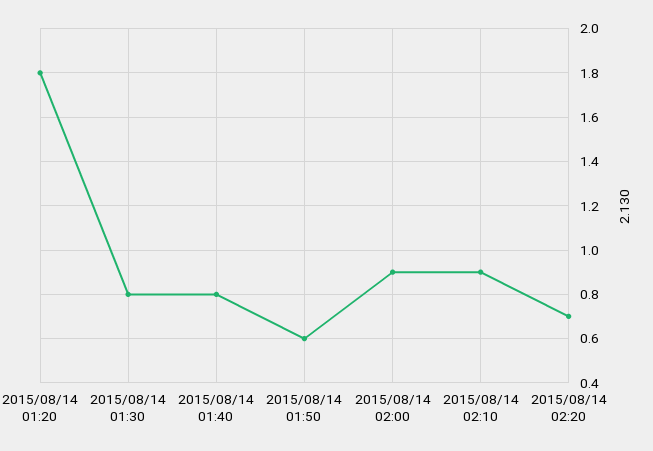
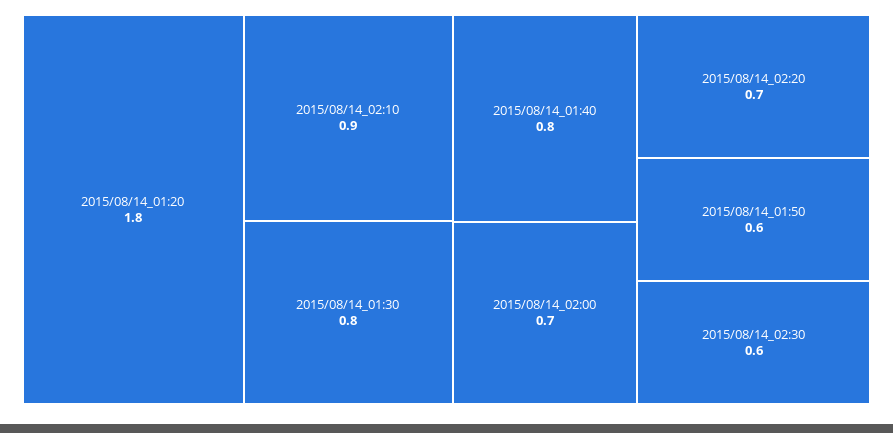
2015/08/14 02:00: 0.9 -> 0.7
2015/08/14_02:30: none -> 0.6

